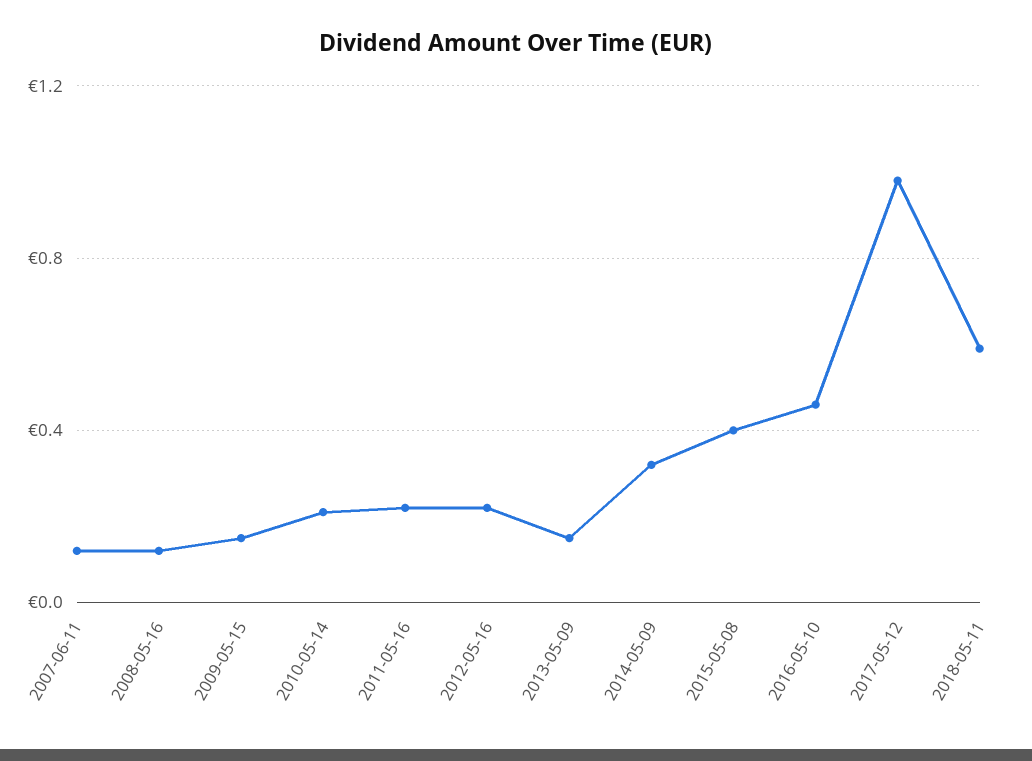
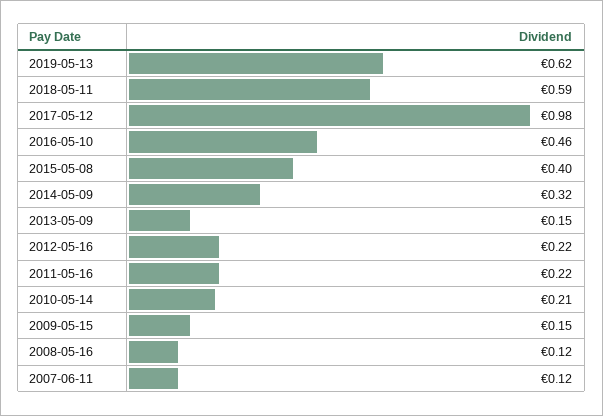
2019-05-13: none -> 0.62

